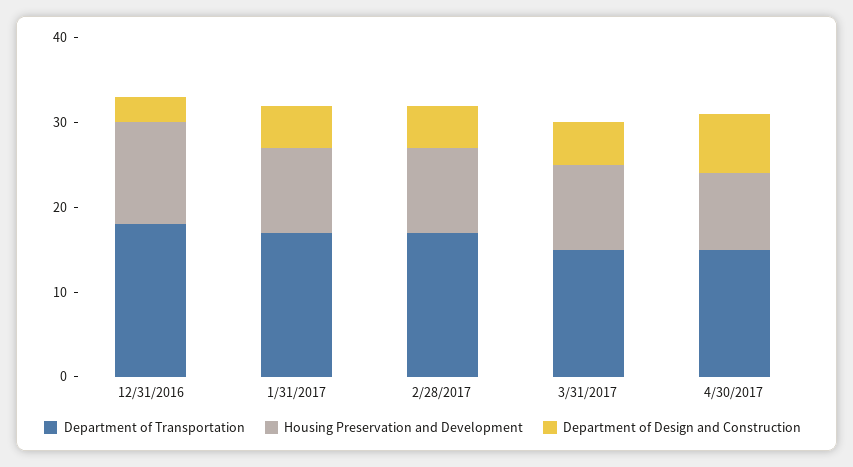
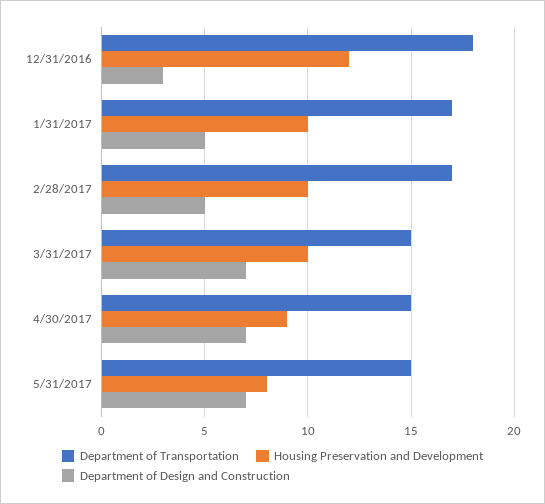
Department of Design and Construction, 3/31/2017: 5 -> 7
Department of Transportation, 5/31/2017: none -> 15
Housing Preservation and Development, 5/31/2017: none -> 8
Department of Design and Construction, 5/31/2017: none -> 7

